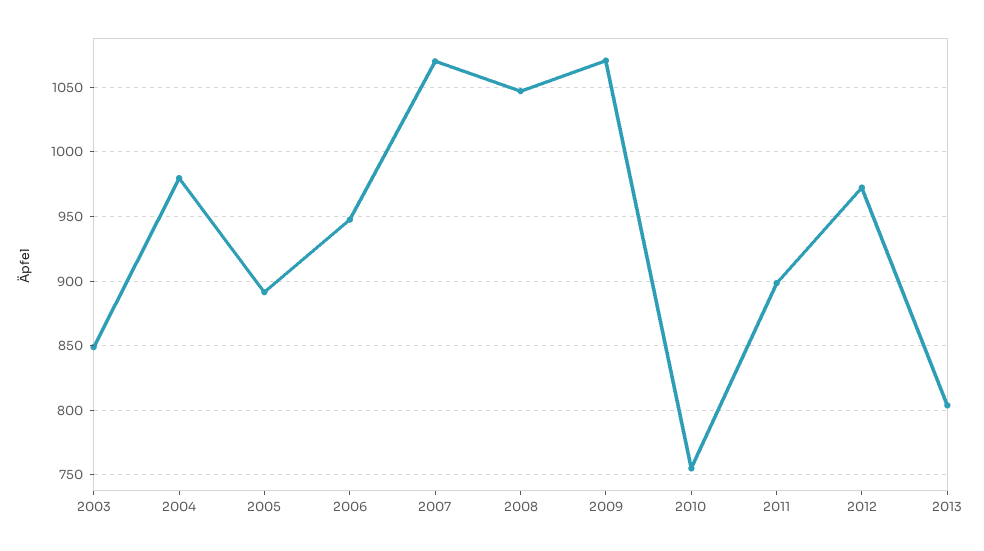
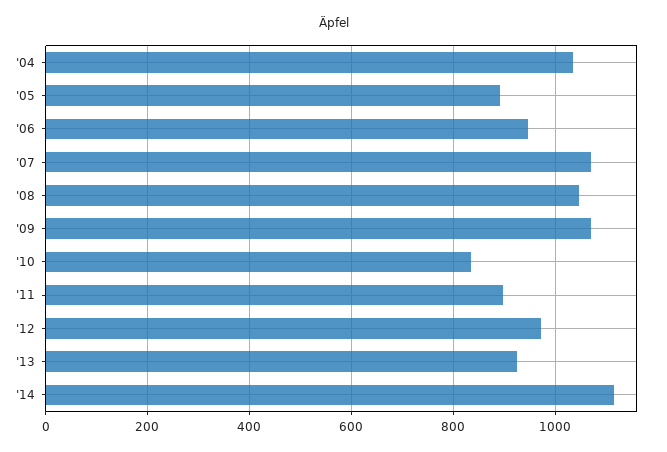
2003: 850 -> none
2004: 980 -> 1040
2010: 755 -> 840
2013: 805 -> 920
'14: none -> 1120

